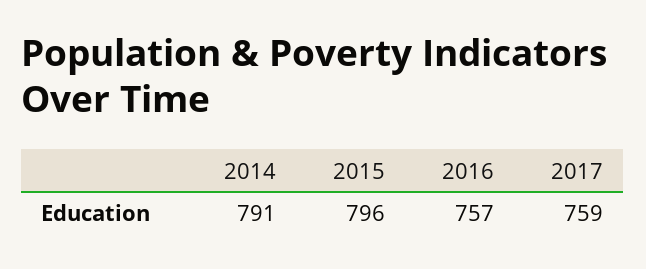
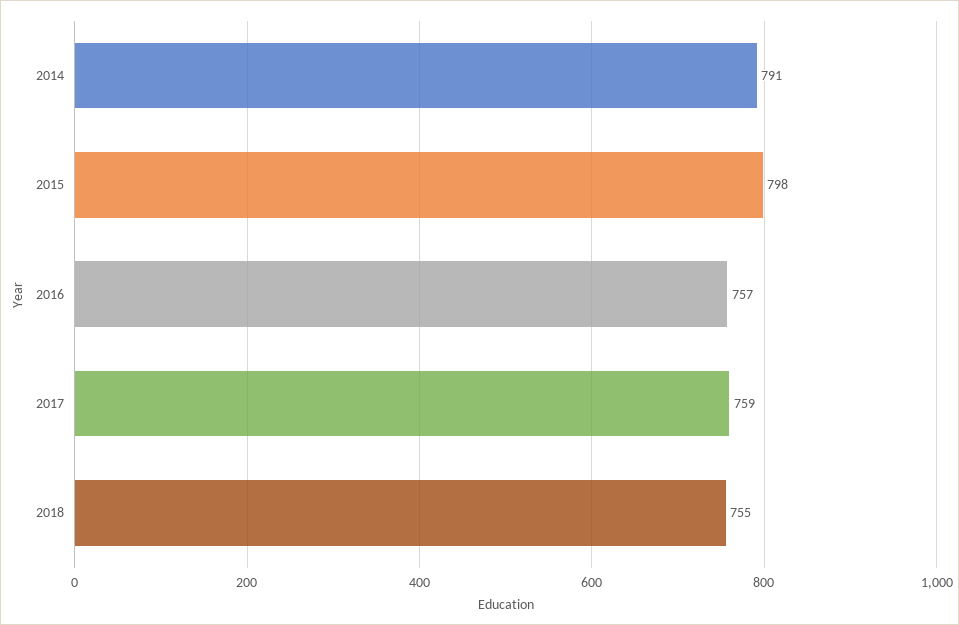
2015: 796 -> 798
2018: none -> 755

